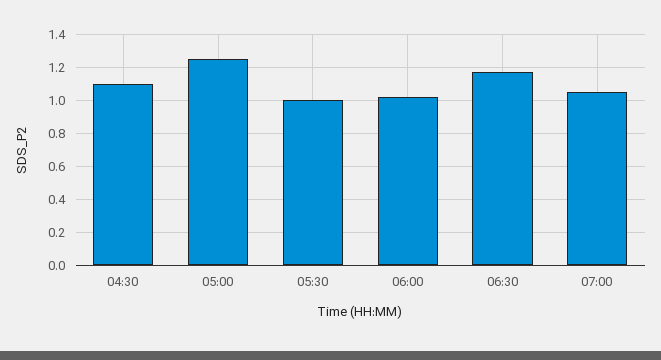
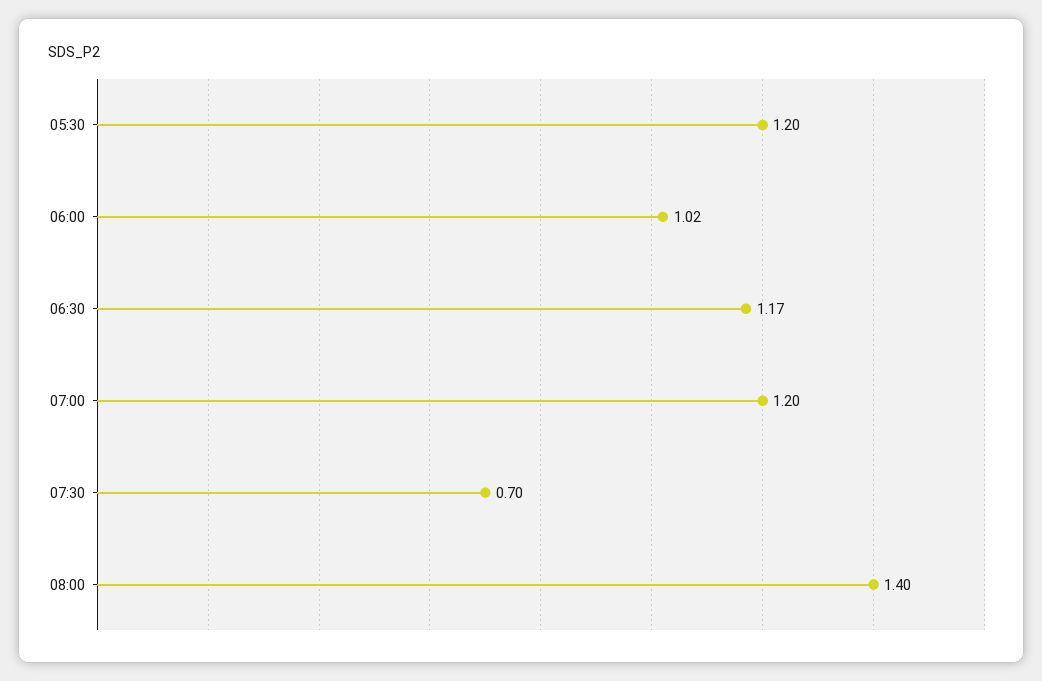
04:30: 1.1 -> none
05:00: 1.25 -> none
05:30: 1 -> 1.2
07:00: 1.05 -> 1.2
07:30: none -> 0.7
08:00: none -> 1.4

